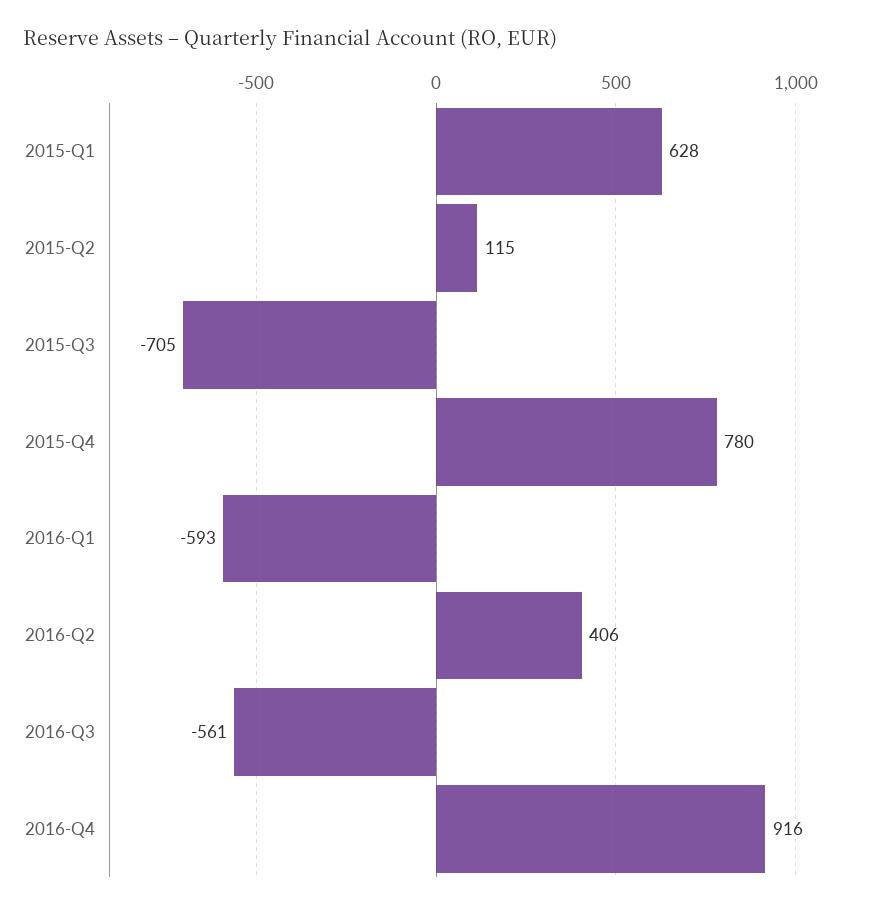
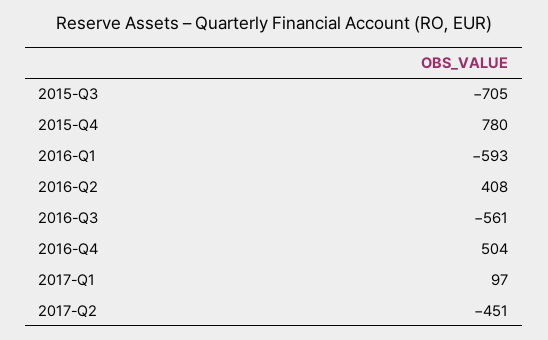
2015-Q1: 628 -> none
2015-Q2: 115 -> none
2016-Q2: 406 -> 408
2016-Q4: 916 -> 504
2017-Q1: none -> 97
2017-Q2: none -> -451

